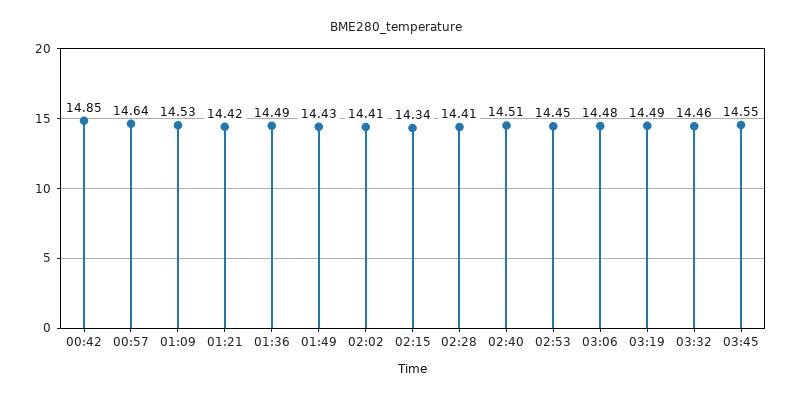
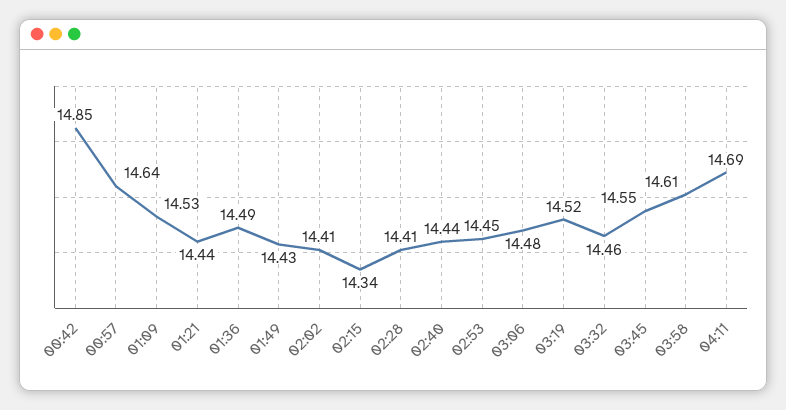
01:21: 14.42 -> 14.44
02:40: 14.51 -> 14.44
03:19: 14.49 -> 14.52
03:58: none -> 14.61
04:11: none -> 14.69

